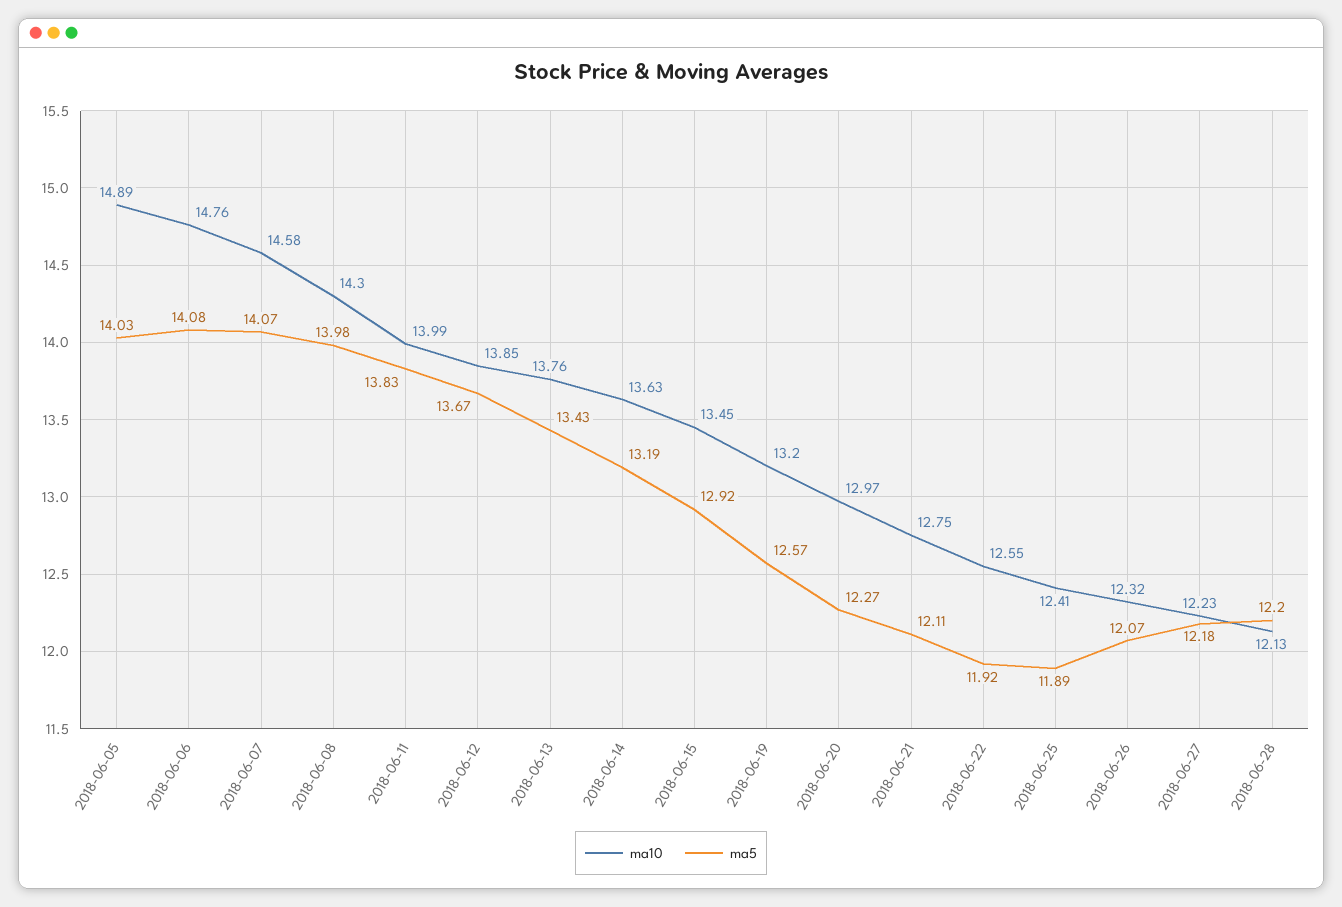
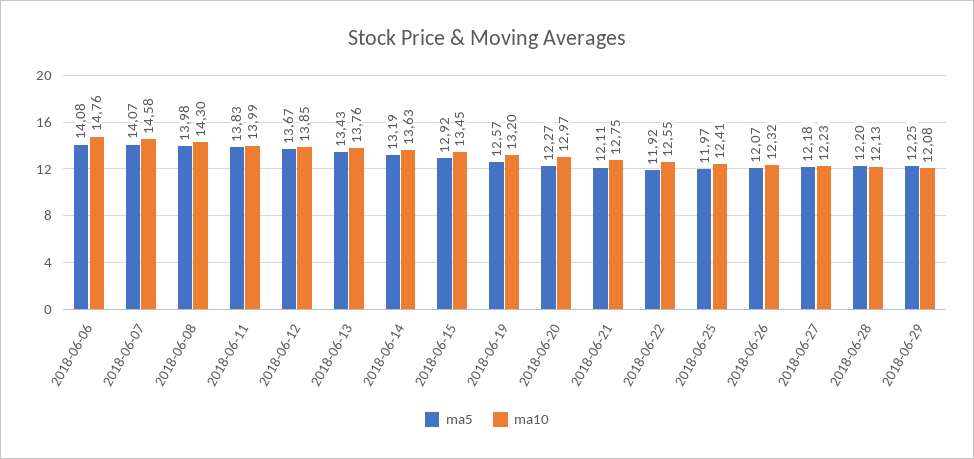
ma10, 2018-06-05: 14.89 -> none
ma5, 2018-06-05: 14.03 -> none
ma5, 2018-06-25: 11.89 -> 11.97
ma5, 2018-06-29: none -> 12.25
ma10, 2018-06-29: none -> 12.08

